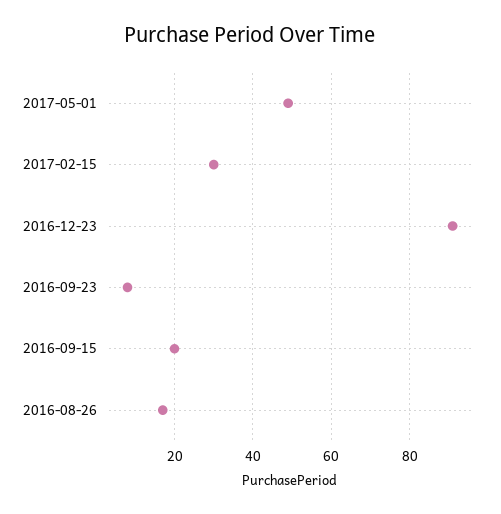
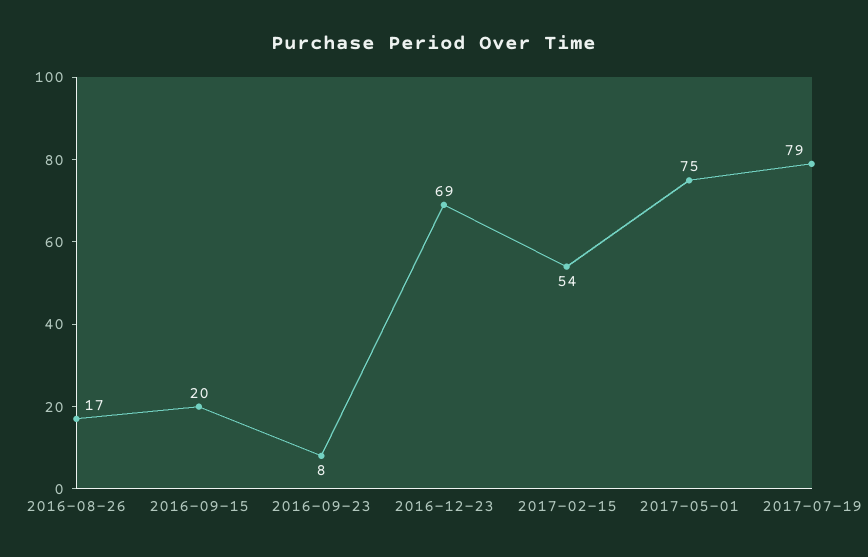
2017-05-01: 50 -> 75
2017-02-15: 30 -> 54
2016-12-23: 90 -> 69
2017-07-19: none -> 79

